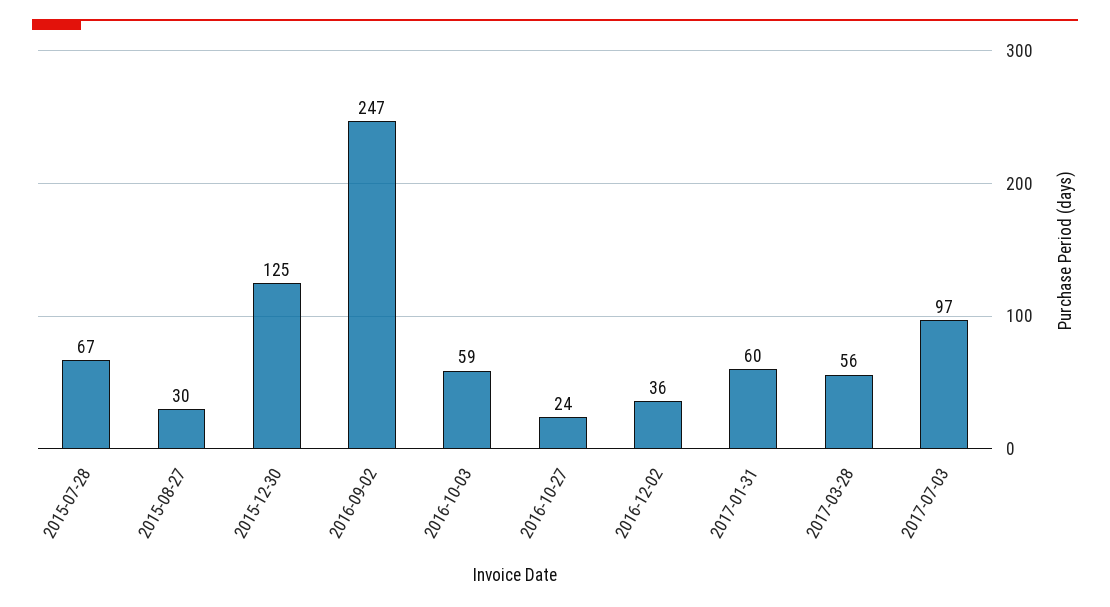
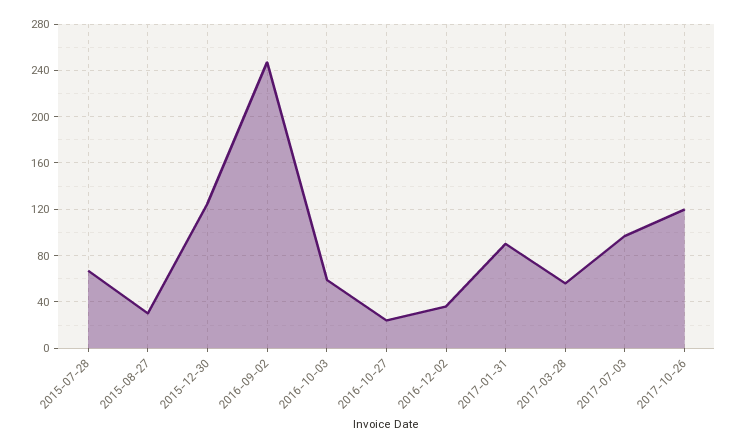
2017-01-31: 60 -> 90
2017-10-26: none -> 120

